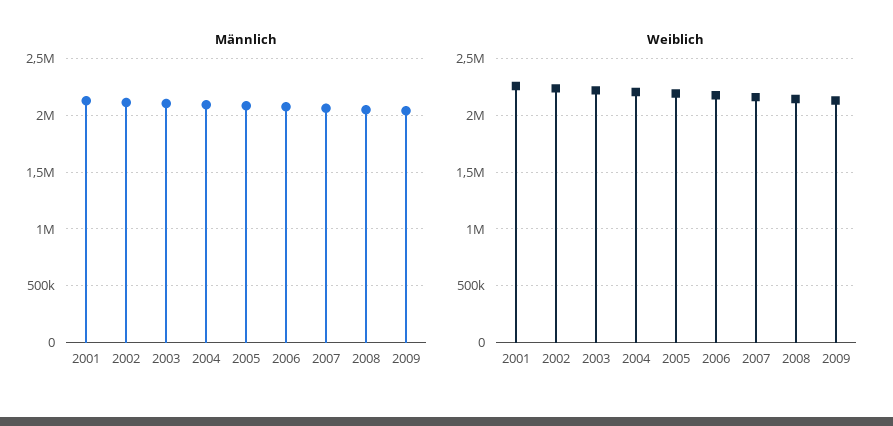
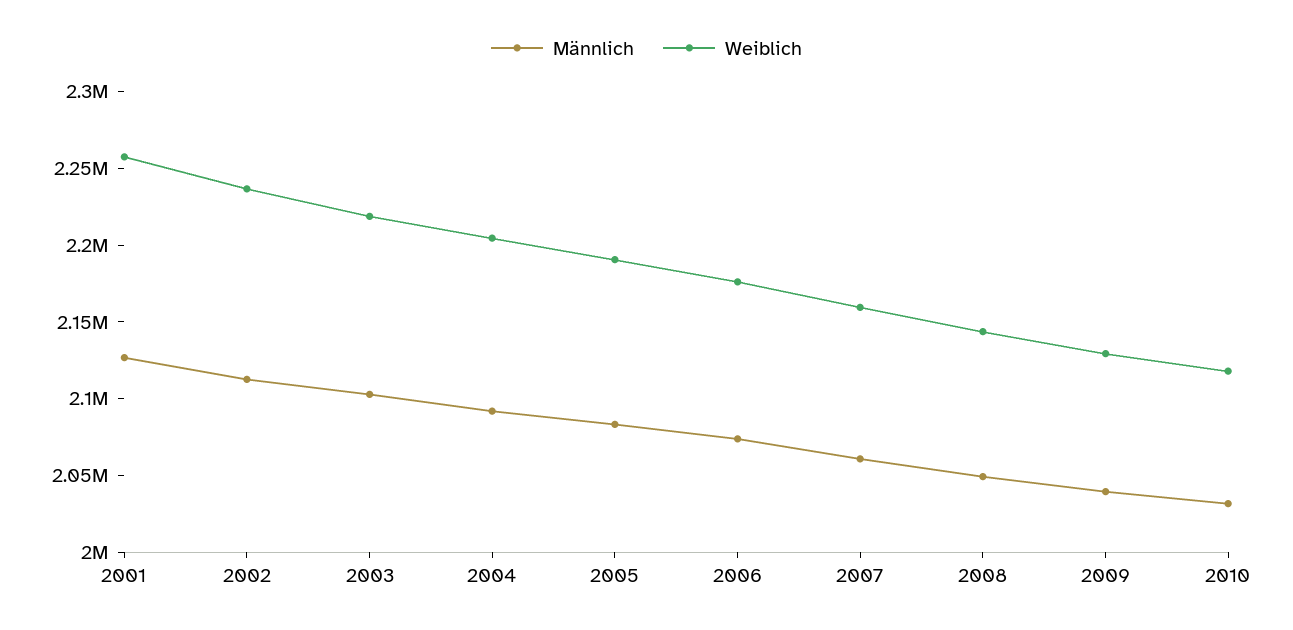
Männlich, 2010: none -> 2030000
Weiblich, 2010: none -> 2120000

